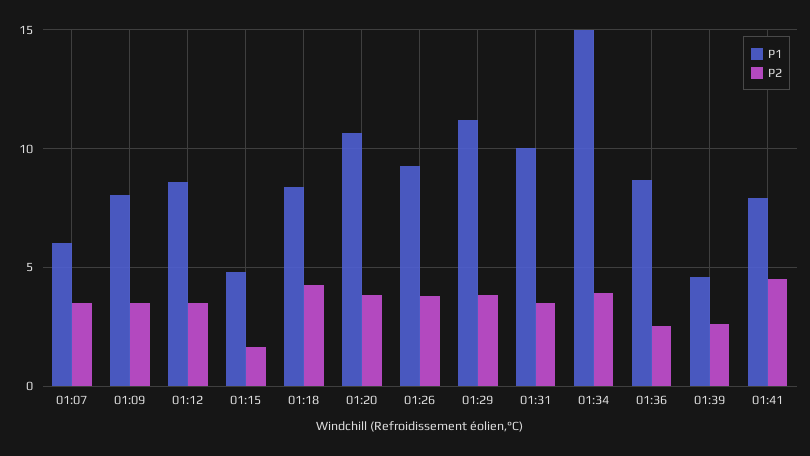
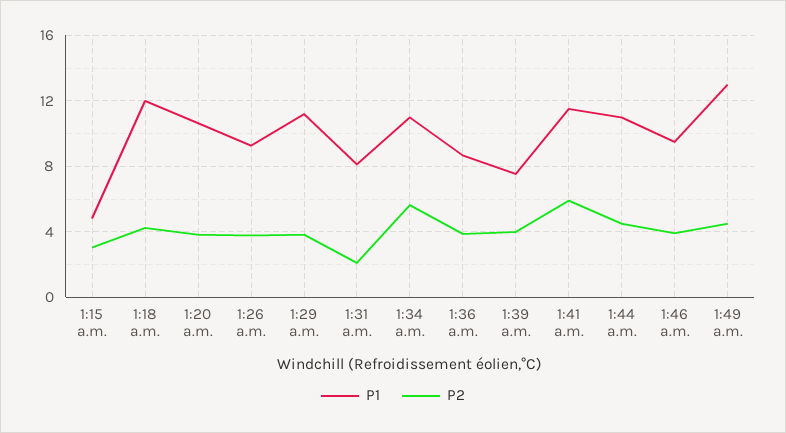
P1, 01:07: 6 -> none
P2, 01:07: 3.5 -> none
P1, 01:09: 8 -> none
P2, 01:09: 3.5 -> none
P1, 01:12: 8.5 -> none
P2, 01:12: 3.5 -> none
P2, 01:15: 1.5 -> 3
P1, 01:18: 8.5 -> 12
P1, 01:31: 10 -> 8
P2, 01:31: 3.5 -> 2
P1, 01:34: 15 -> 11
P2, 01:34: 4 -> 5.5
P2, 01:36: 2.5 -> 4
P1, 01:39: 4.5 -> 7.5
P2, 01:39: 2.5 -> 4
P1, 01:41: 8 -> 11.5
P2, 01:41: 4.5 -> 6
P1, 1:44 a.m.: none -> 11
P2, 1:44 a.m.: none -> 4.5
P1, 1:46 a.m.: none -> 9.5
P2, 1:46 a.m.: none -> 4
P1, 1:49 a.m.: none -> 13
P2, 1:49 a.m.: none -> 4.5

